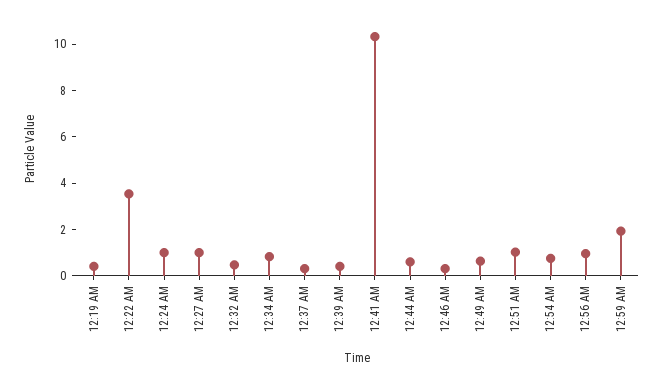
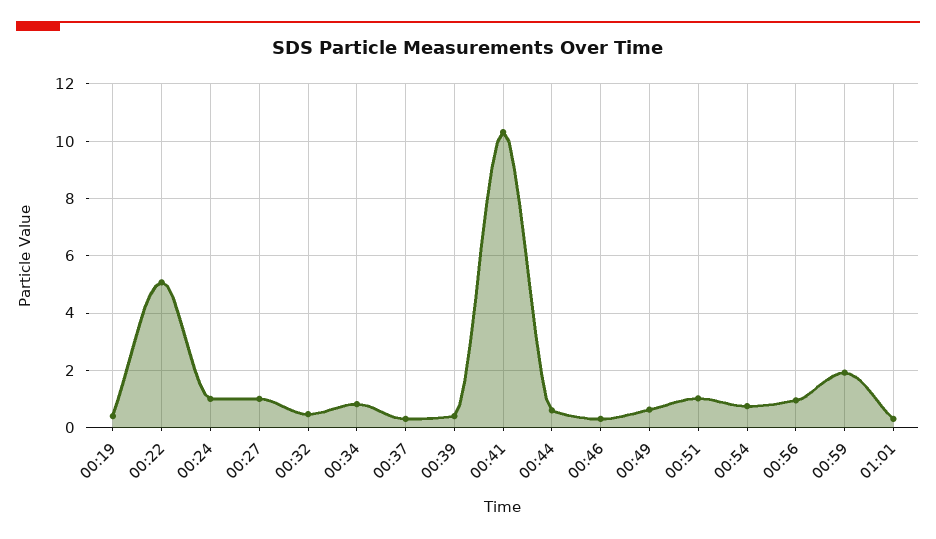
12:22 AM: 3.5 -> 5
01:01: none -> 0.25

